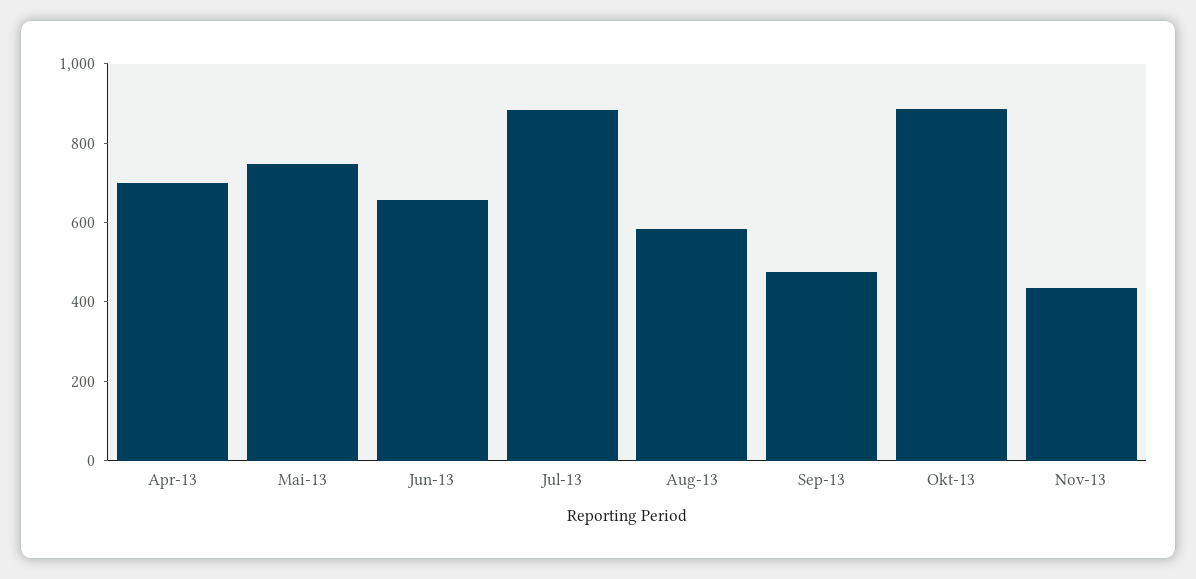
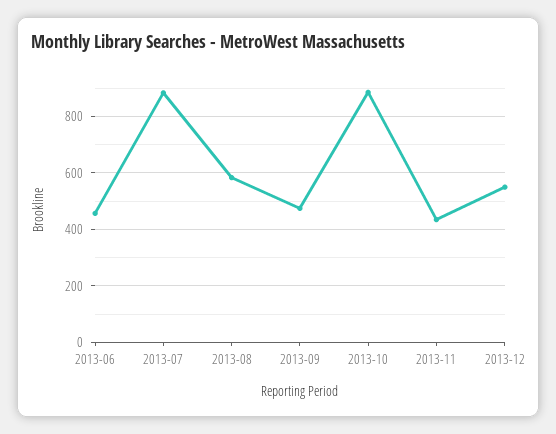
Apr-13: 700 -> none
Mai-13: 750 -> none
Jun-13: 650 -> 450
2013-12: none -> 550

